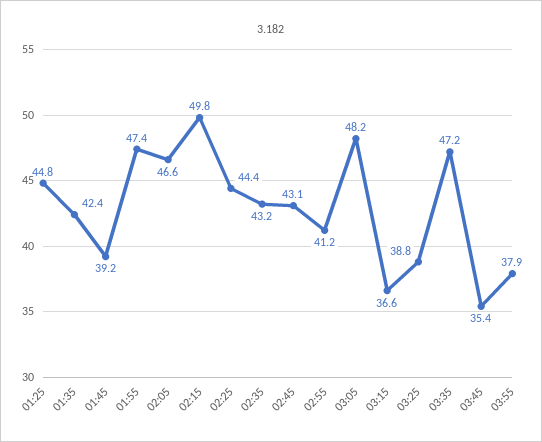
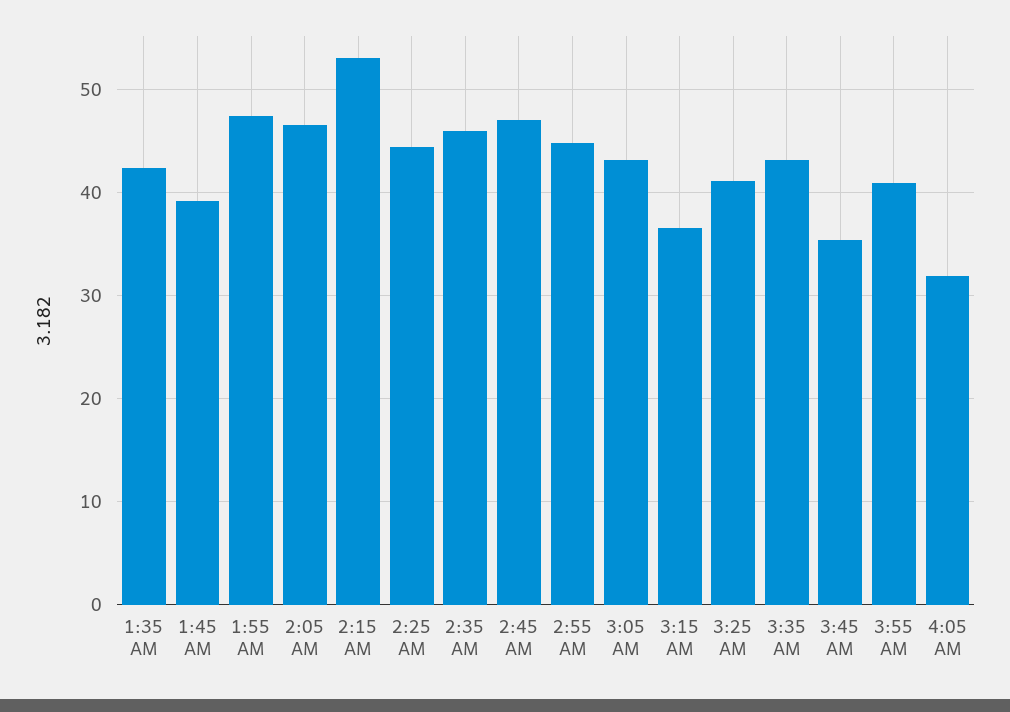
01:25: 44.8 -> none
02:15: 49.8 -> 53
02:35: 43.2 -> 46
02:45: 43.1 -> 47
02:55: 41.2 -> 45
03:05: 48.2 -> 43
03:25: 38.8 -> 41
03:35: 47.2 -> 43
03:55: 37.9 -> 41
4:05 AM: none -> 32

